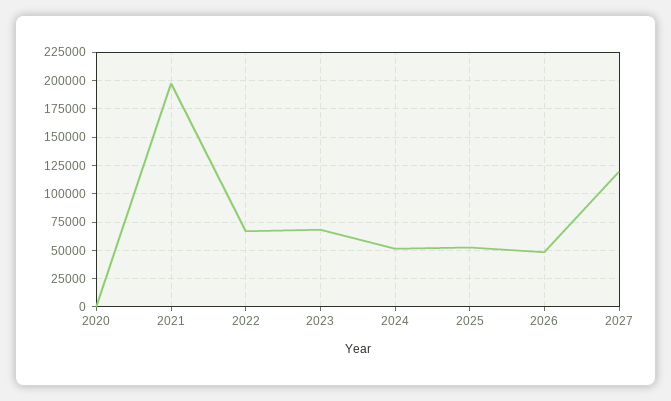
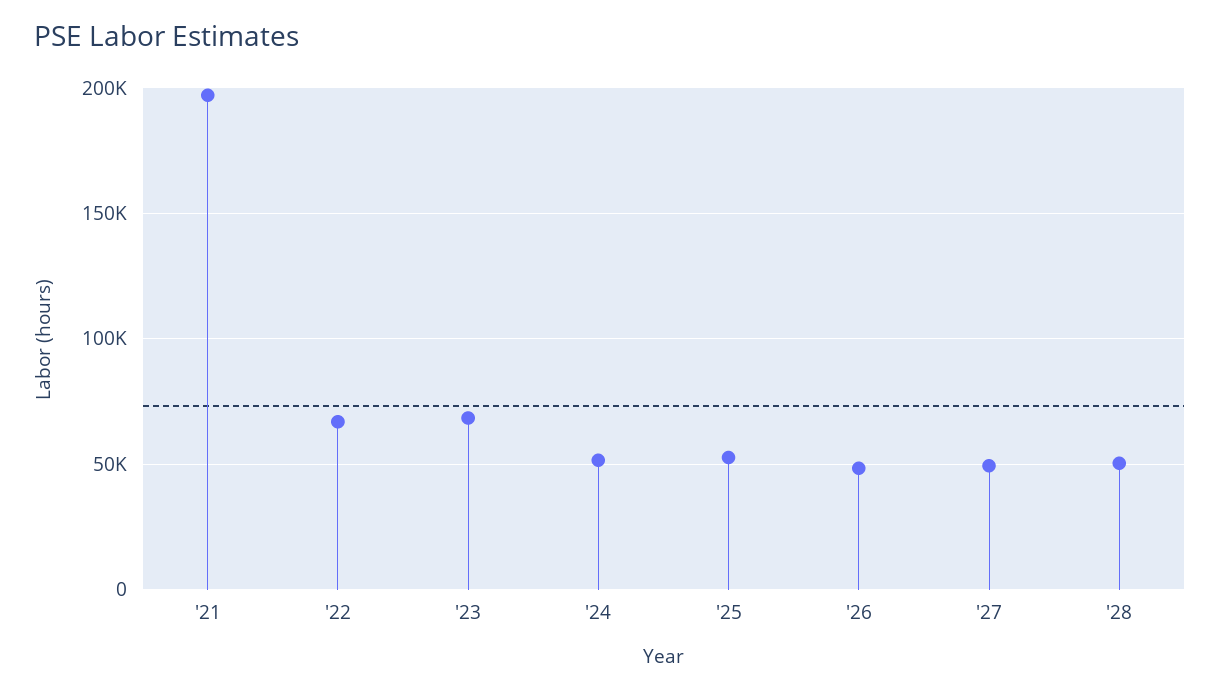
2020: 0 -> none
2027: 125000 -> 50000
'28: none -> 50000

